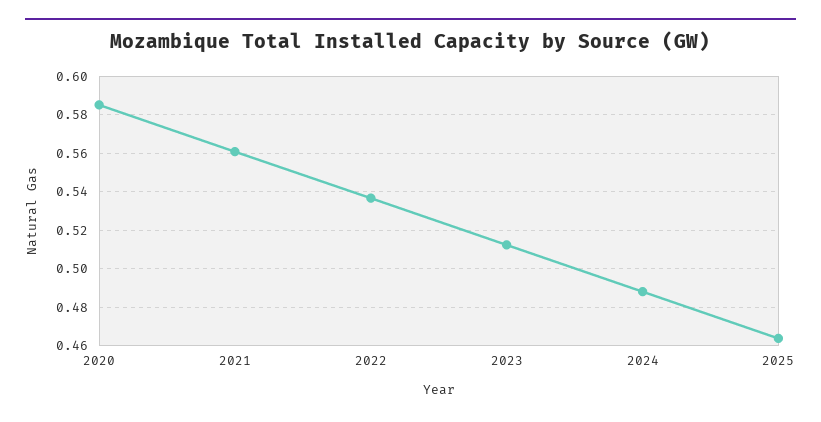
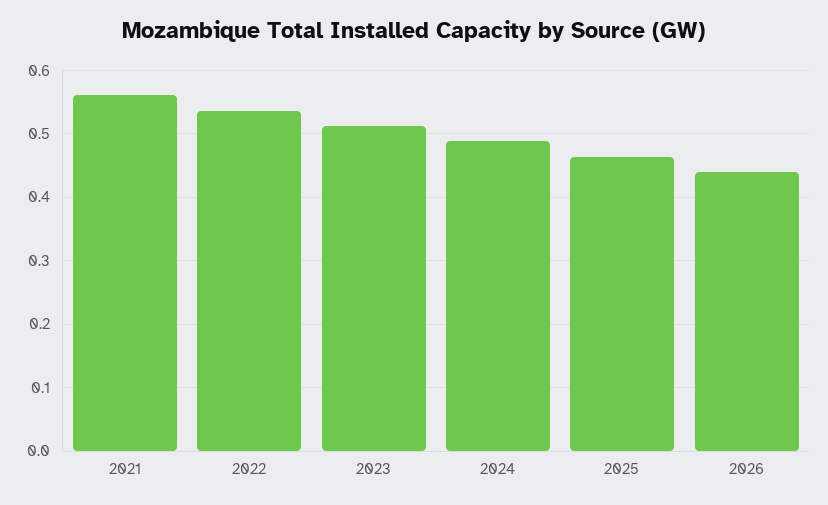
2020: 0.585 -> none
2026: none -> 0.44

